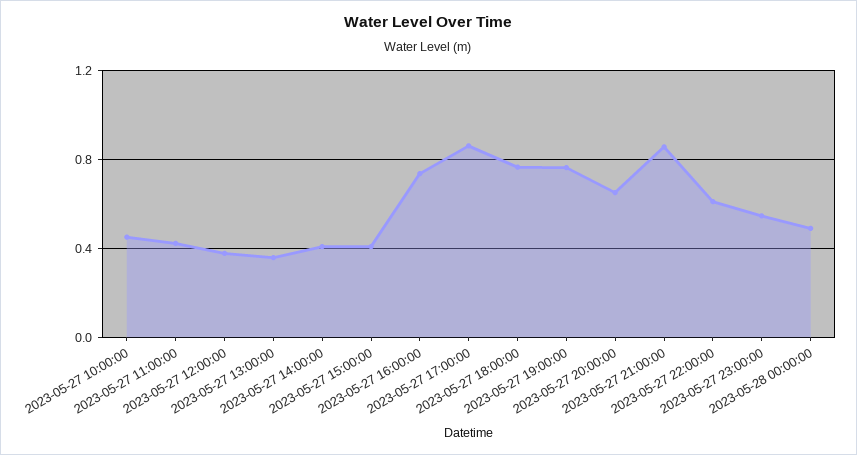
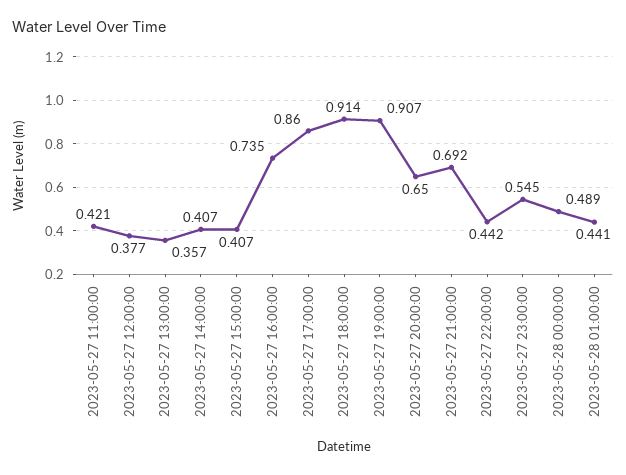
2023-05-27 10:00:00: 0.45 -> none
2023-05-27 18:00:00: 0.75 -> 0.914
2023-05-27 19:00:00: 0.75 -> 0.907
2023-05-27 21:00:00: 0.85 -> 0.692
2023-05-27 22:00:00: 0.6 -> 0.442
2023-05-28 01:00:00: none -> 0.441

